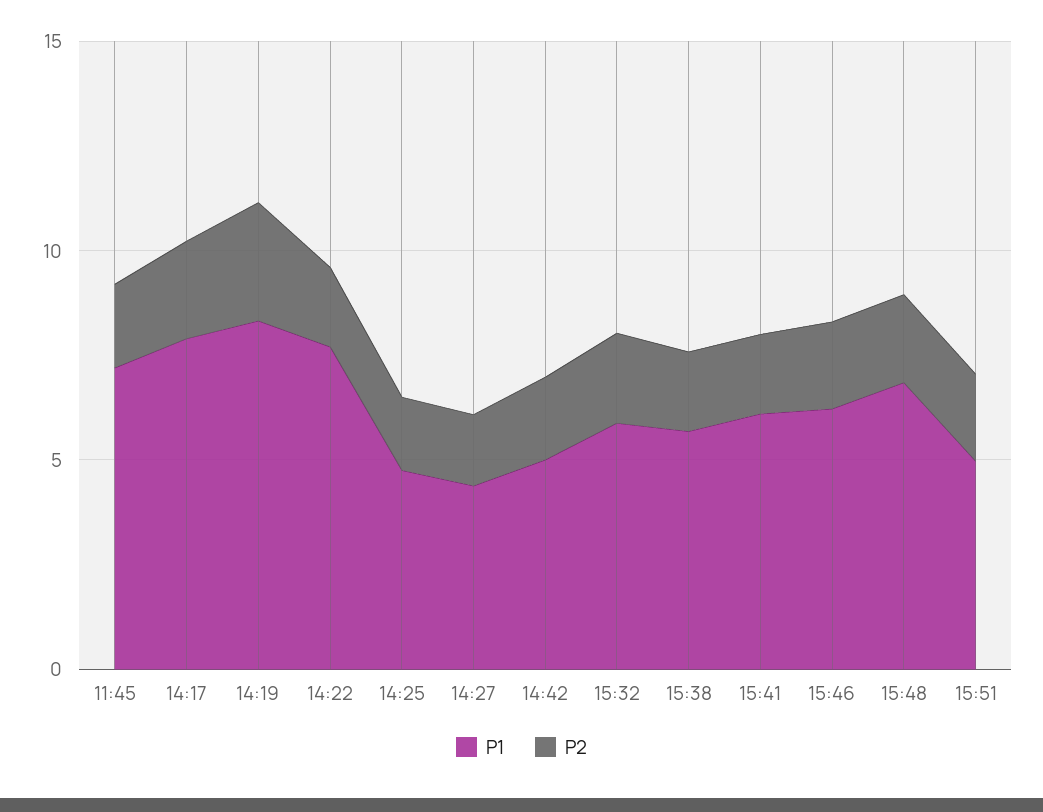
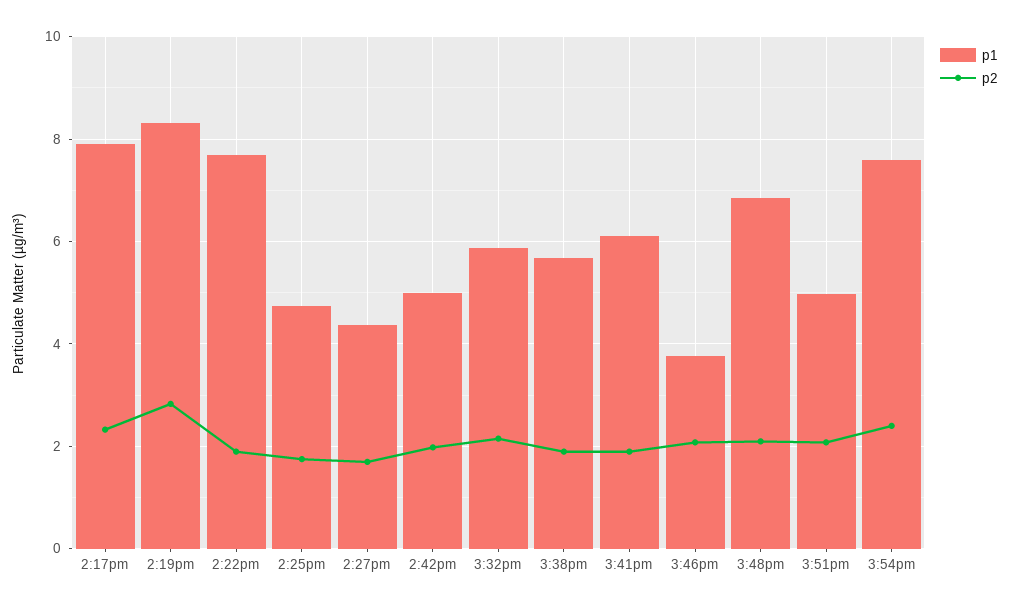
P1, 11:45: 7 -> none
P2, 11:45: 2 -> none
P1, 15:46: 6 -> 3.8
P1, 3:54pm: none -> 7.6
P2, 3:54pm: none -> 2.4

